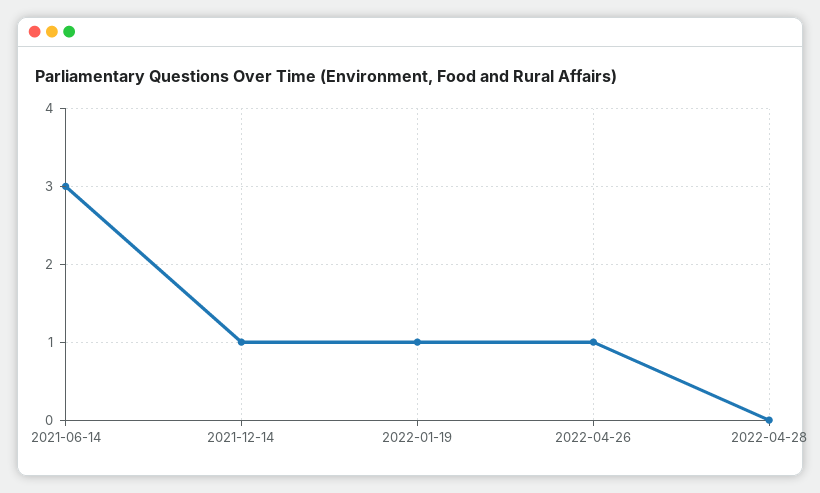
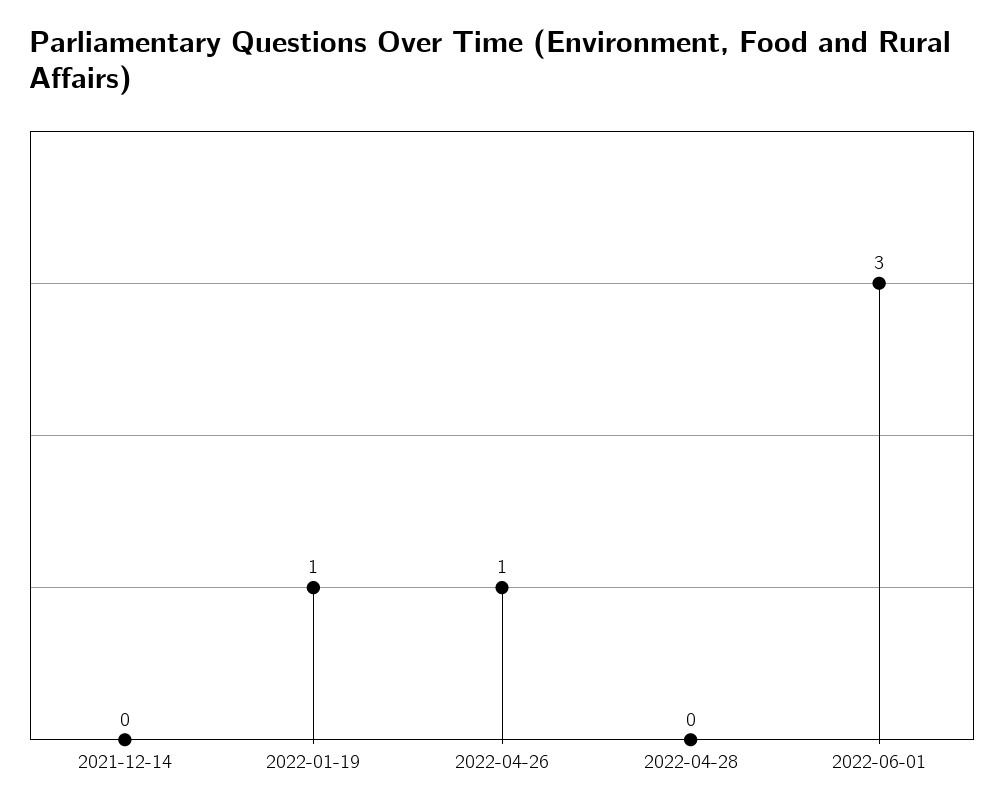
2021-06-14: 3 -> none
2021-12-14: 1 -> 0
2022-06-01: none -> 3

